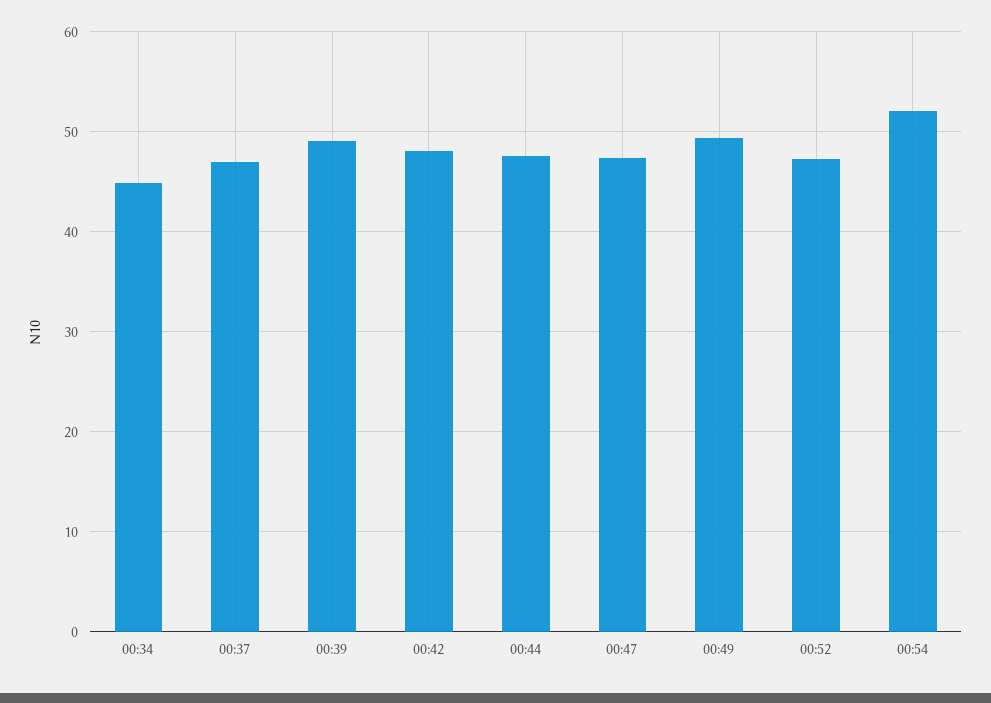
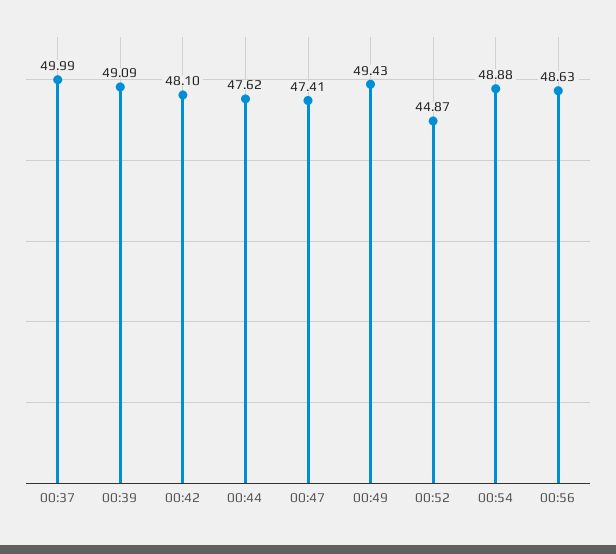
00:34: 45 -> none
00:37: 47 -> 49.99
00:52: 47 -> 44.87
00:54: 52 -> 48.88
00:56: none -> 48.63

